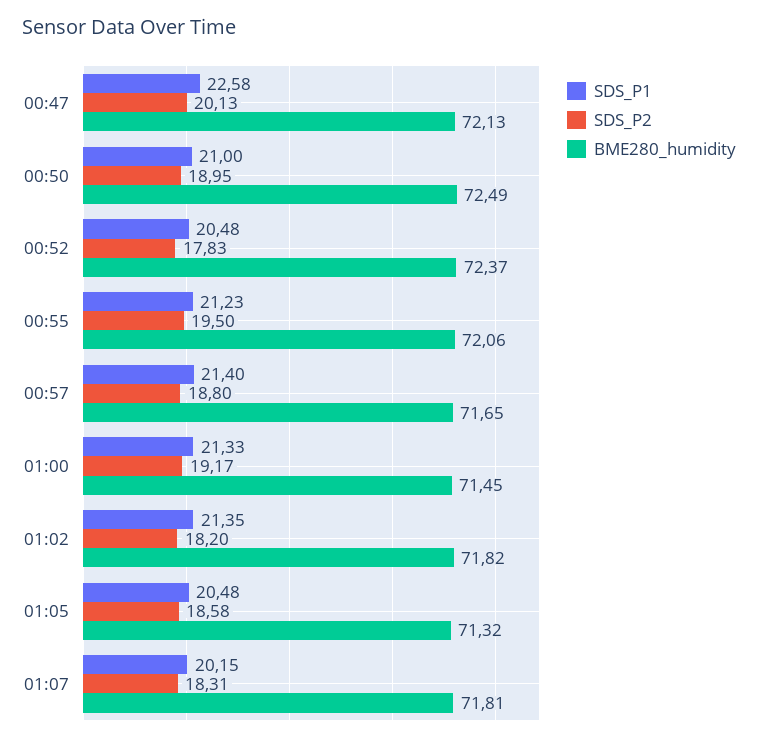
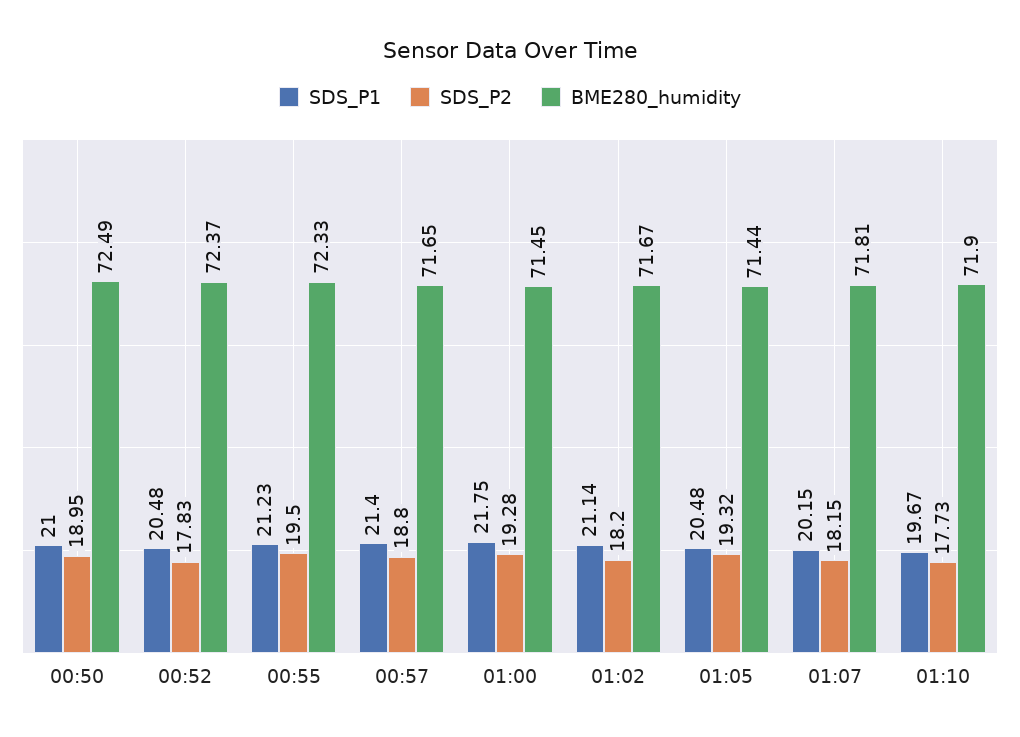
SDS_P1, 00:47: 22.58 -> none
SDS_P2, 00:47: 20.13 -> none
BME280_humidity, 00:47: 72.13 -> none
BME280_humidity, 00:55: 72.06 -> 72.33
SDS_P1, 01:00: 21.33 -> 21.75
SDS_P2, 01:00: 19.17 -> 19.28
SDS_P1, 01:02: 21.35 -> 21.14
BME280_humidity, 01:02: 71.82 -> 71.67
SDS_P2, 01:05: 18.58 -> 19.32
BME280_humidity, 01:05: 71.32 -> 71.44
SDS_P2, 01:07: 18.31 -> 18.15
SDS_P1, 01:10: none -> 19.67
SDS_P2, 01:10: none -> 17.73
BME280_humidity, 01:10: none -> 71.9

